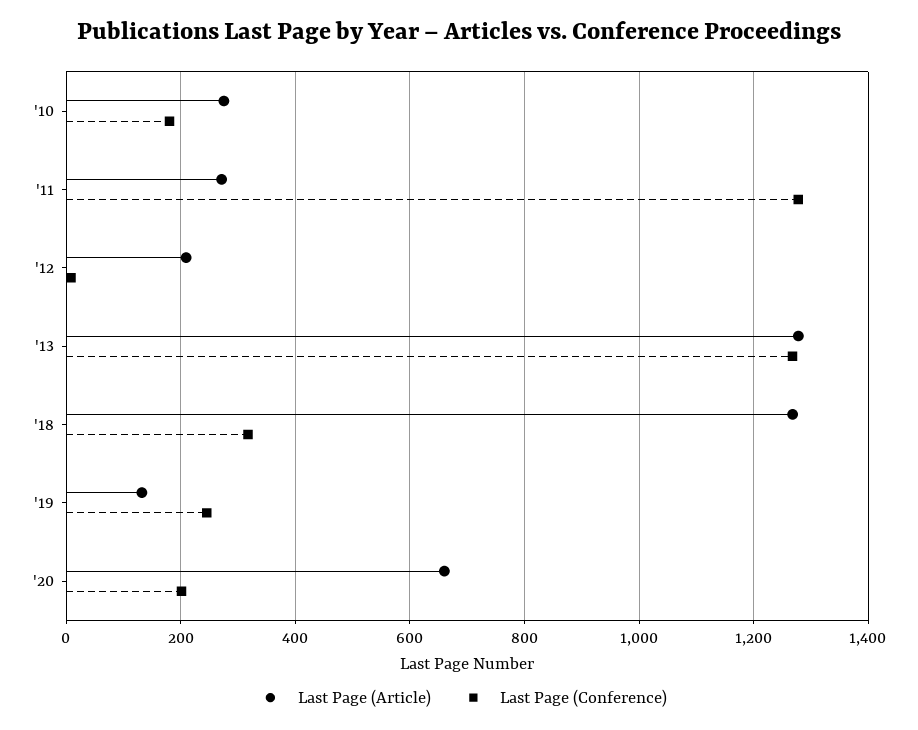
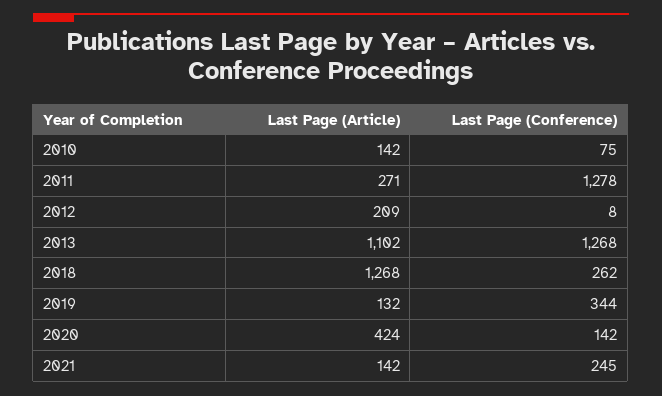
Last Page (Article), '10: 280 -> 142
Last Page (Conference), '10: 180 -> 75
Last Page (Article), '13: 1280 -> 1102
Last Page (Conference), '18: 320 -> 262
Last Page (Conference), '19: 240 -> 344
Last Page (Article), '20: 660 -> 424
Last Page (Conference), '20: 200 -> 142
Last Page (Article), 2021: none -> 142
Last Page (Conference), 2021: none -> 245

